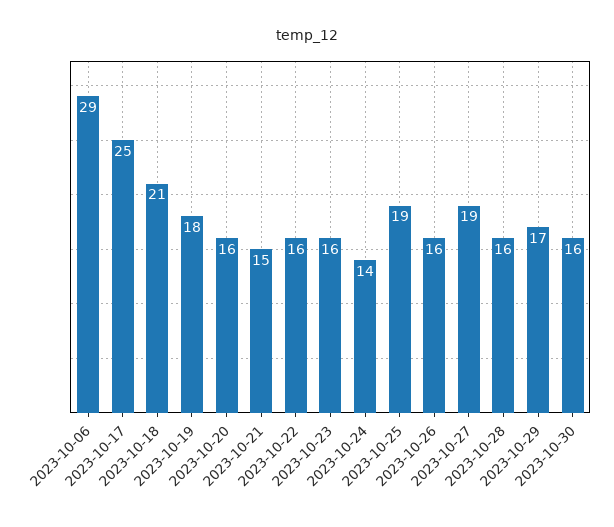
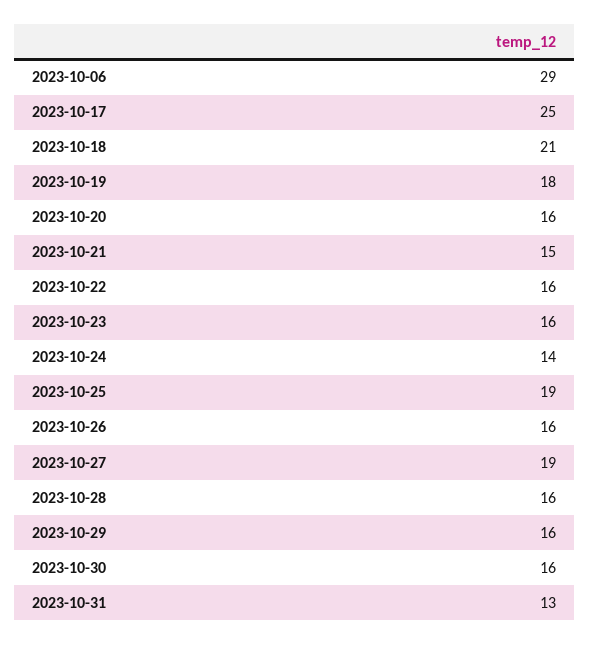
2023-10-29: 17 -> 16
2023-10-31: none -> 13

